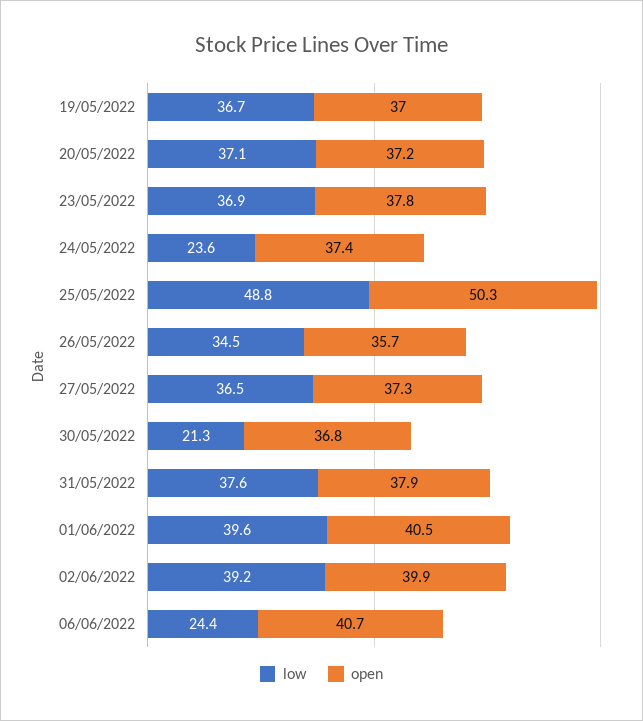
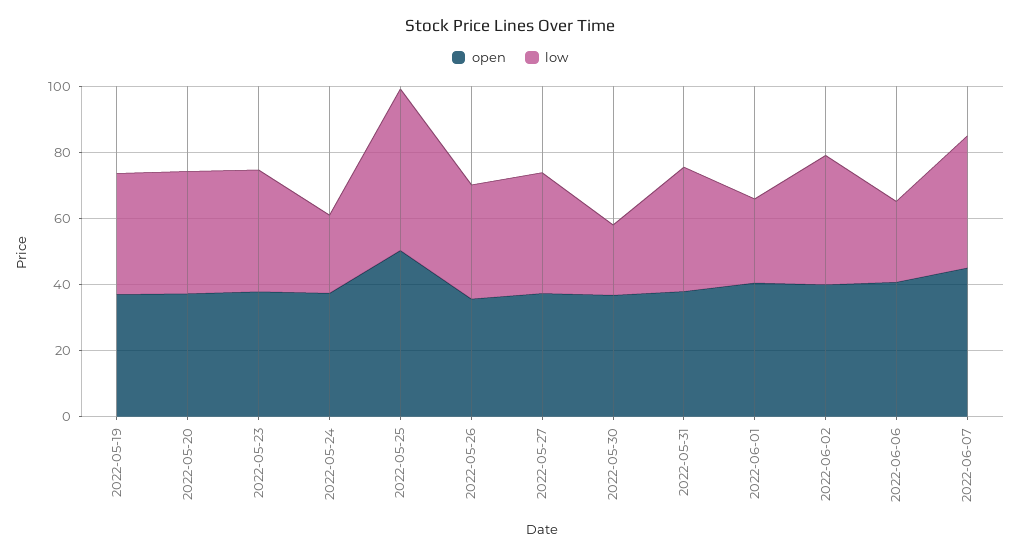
low, 01/06/2022: 39.6 -> 25
open, 2022-06-07: none -> 45
low, 2022-06-07: none -> 40

